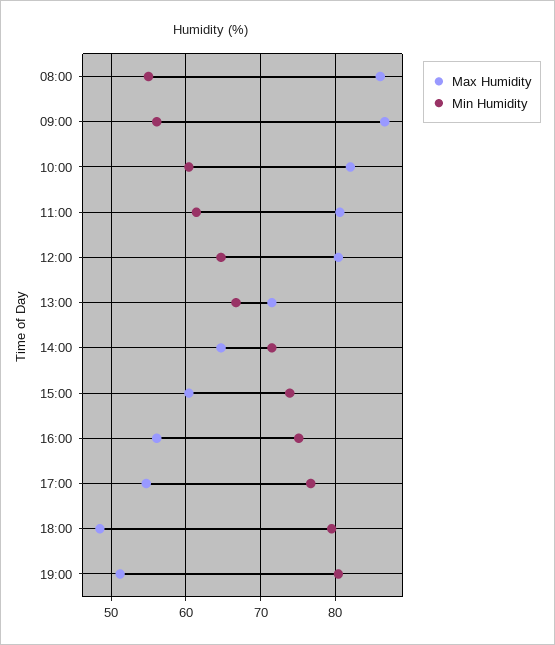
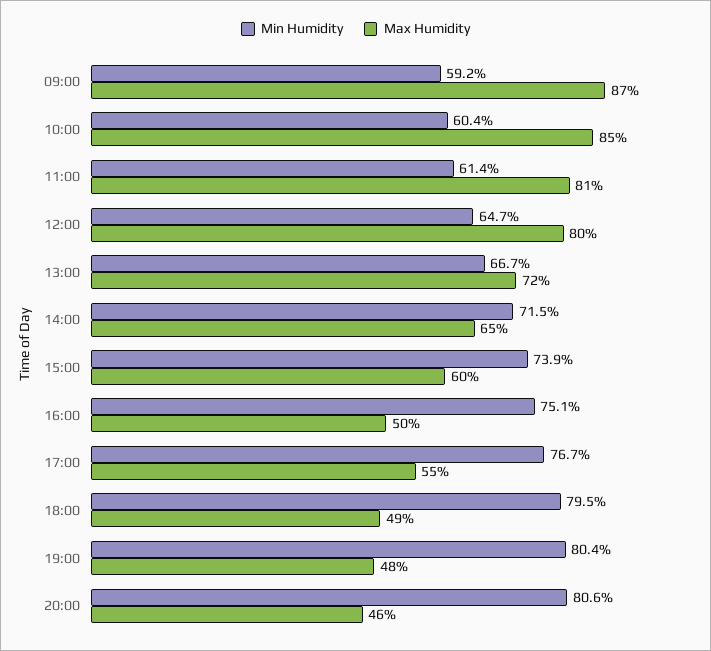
Max Humidity, 08:00: 86 -> none
Min Humidity, 08:00: 55 -> none
Min Humidity, 09:00: 56 -> 59.2
Max Humidity, 10:00: 82 -> 85
Max Humidity, 16:00: 56 -> 50
Max Humidity, 19:00: 51 -> 48
Min Humidity, 20:00: none -> 80.6
Max Humidity, 20:00: none -> 46

